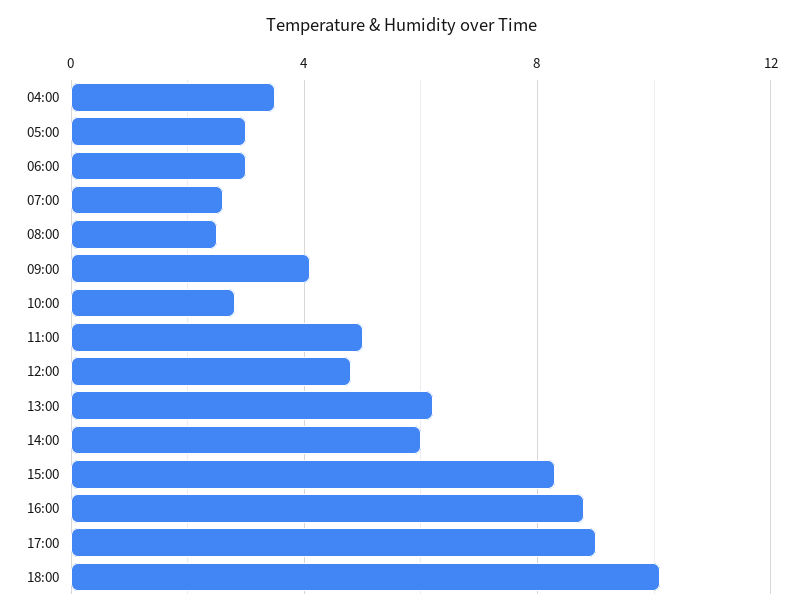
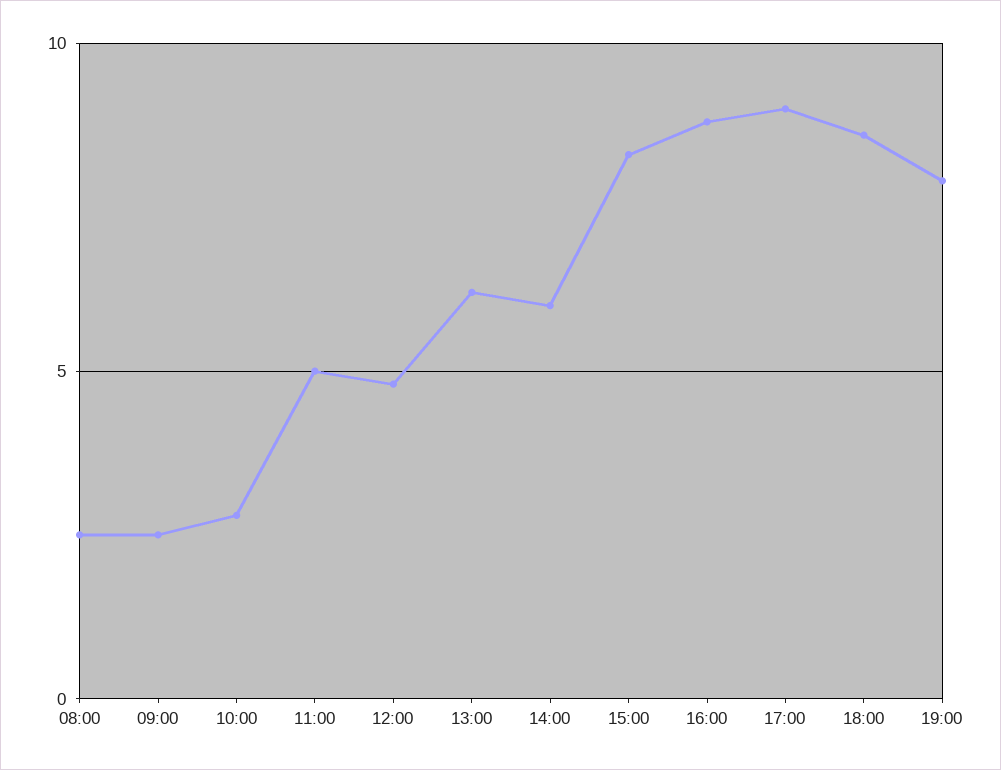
04:00: 3.5 -> none
05:00: 3 -> none
06:00: 3 -> none
07:00: 2.5 -> none
09:00: 4 -> 2.5
18:00: 10 -> 8.5
19:00: none -> 8

